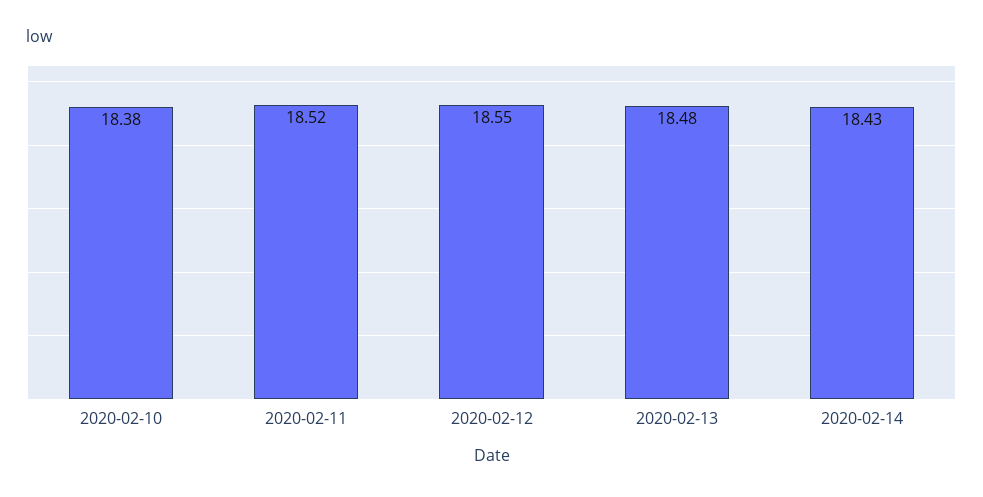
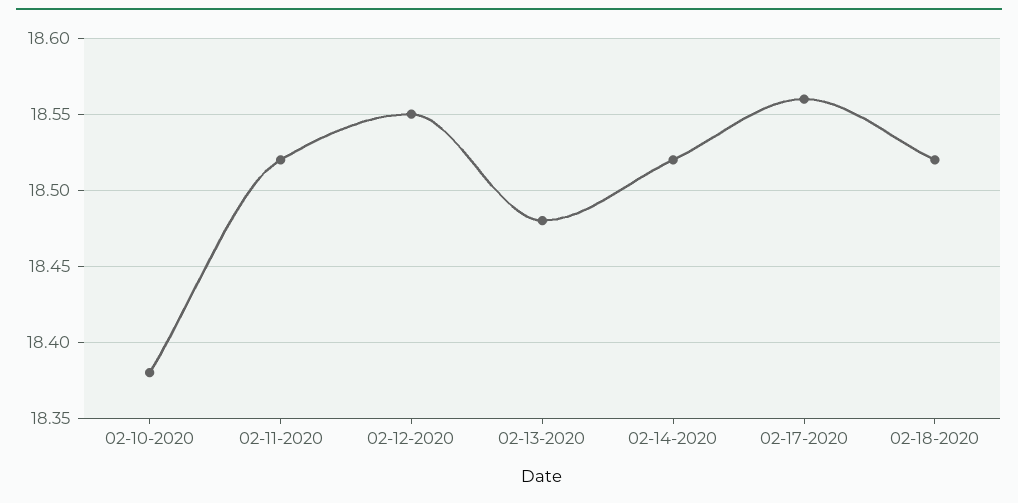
2020-02-14: 18.43 -> 18.52
02-17-2020: none -> 18.56
02-18-2020: none -> 18.52

